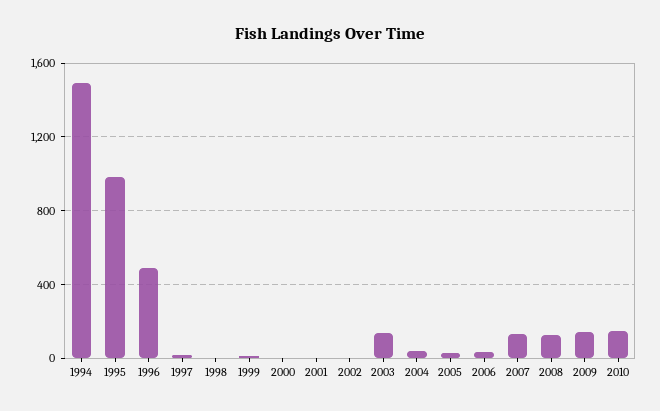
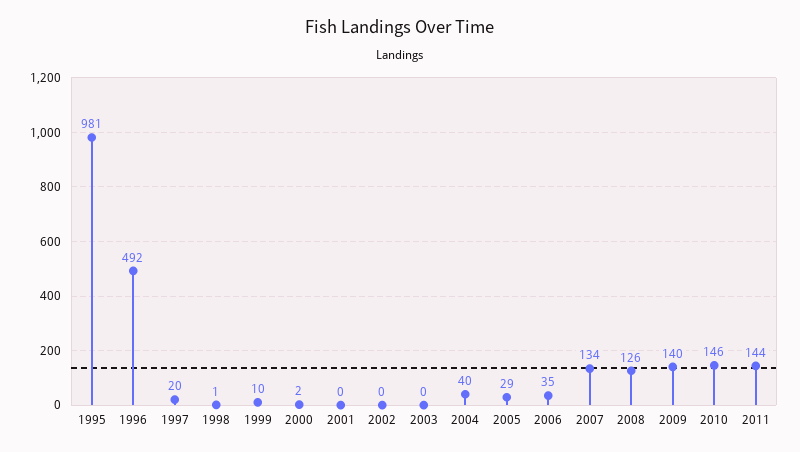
1994: 1500 -> none
2003: 150 -> 0
2011: none -> 144

